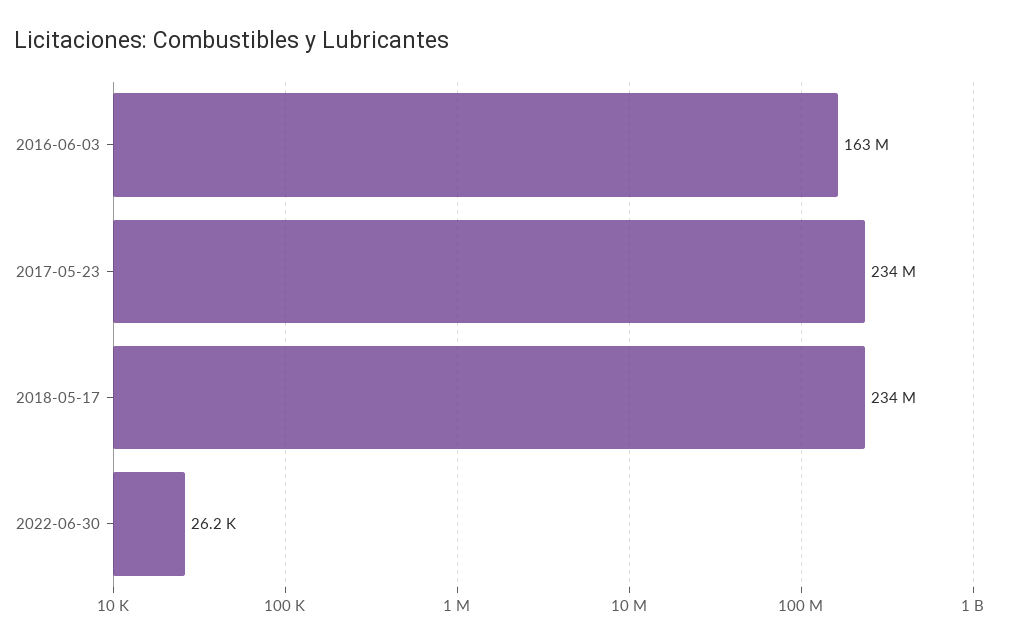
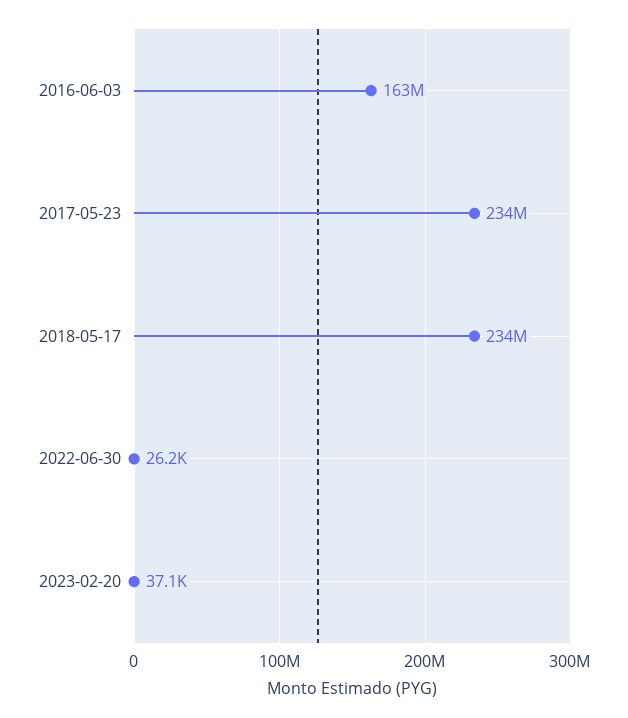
2023-02-20: none -> 37100

